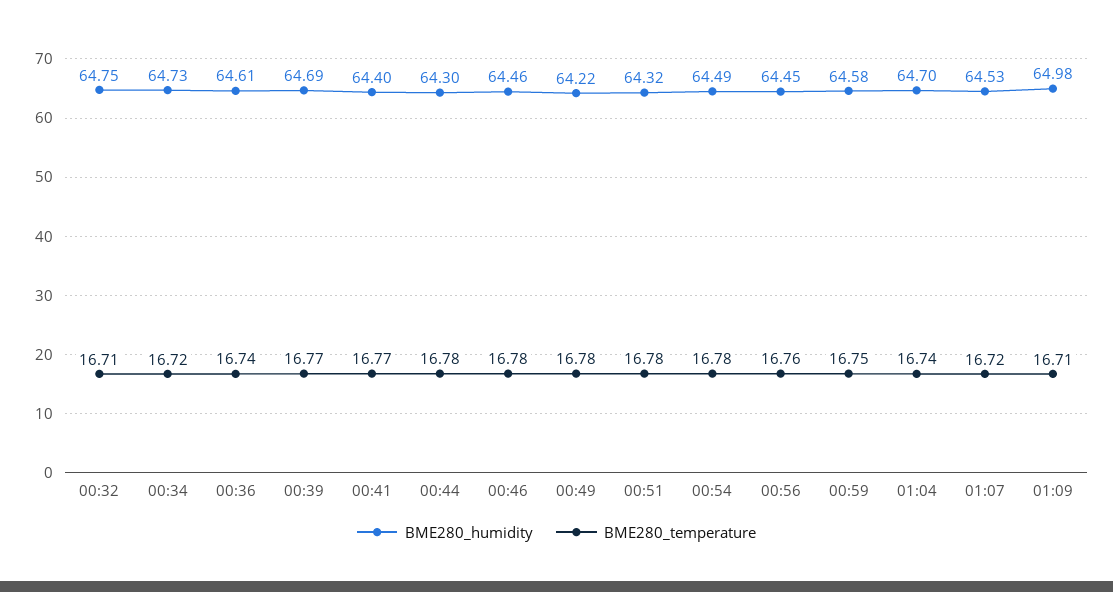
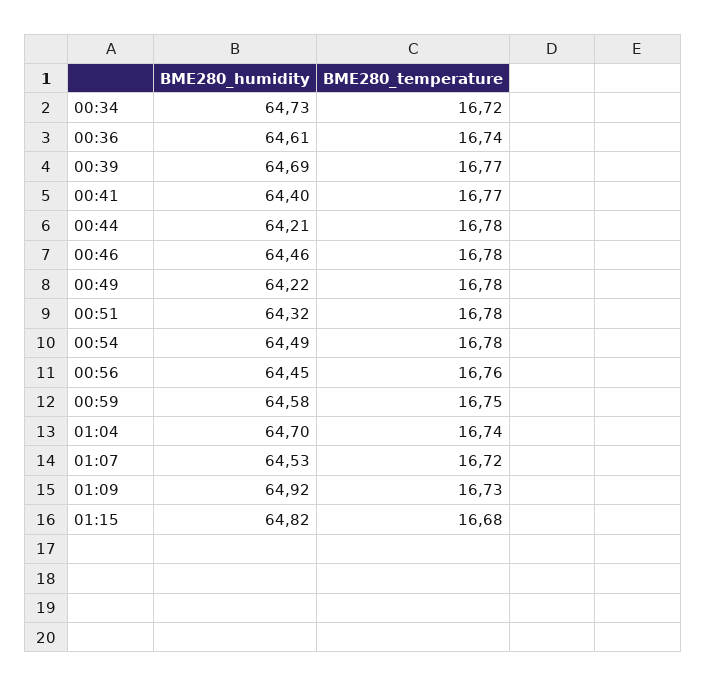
BME280_humidity, 00:32: 64.75 -> none
BME280_temperature, 00:32: 16.71 -> none
BME280_humidity, 00:44: 64.3 -> 64.21
BME280_humidity, 01:09: 64.98 -> 64.92
BME280_temperature, 01:09: 16.71 -> 16.73
BME280_humidity, 01:15: none -> 64.82
BME280_temperature, 01:15: none -> 16.68

